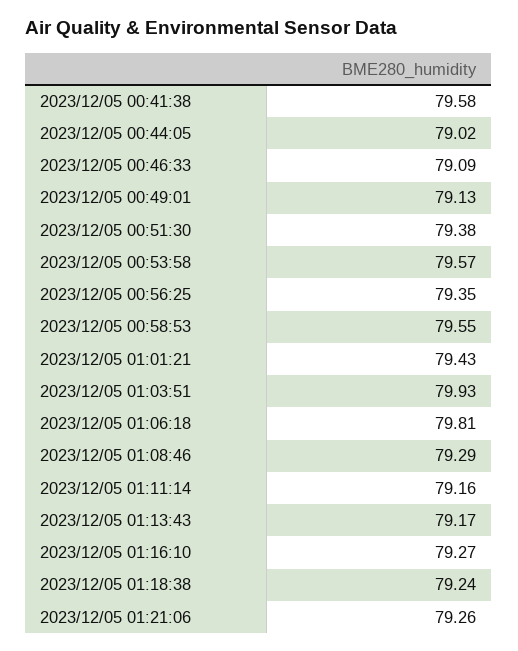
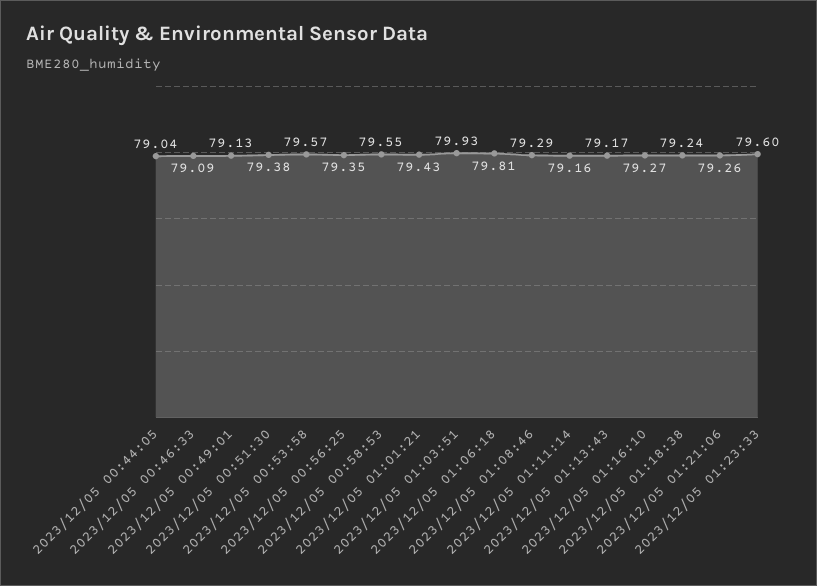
2023/12/05 00:41:38: 79.58 -> none
2023/12/05 00:44:05: 79.02 -> 79.04
2023/12/05 01:23:33: none -> 79.6

